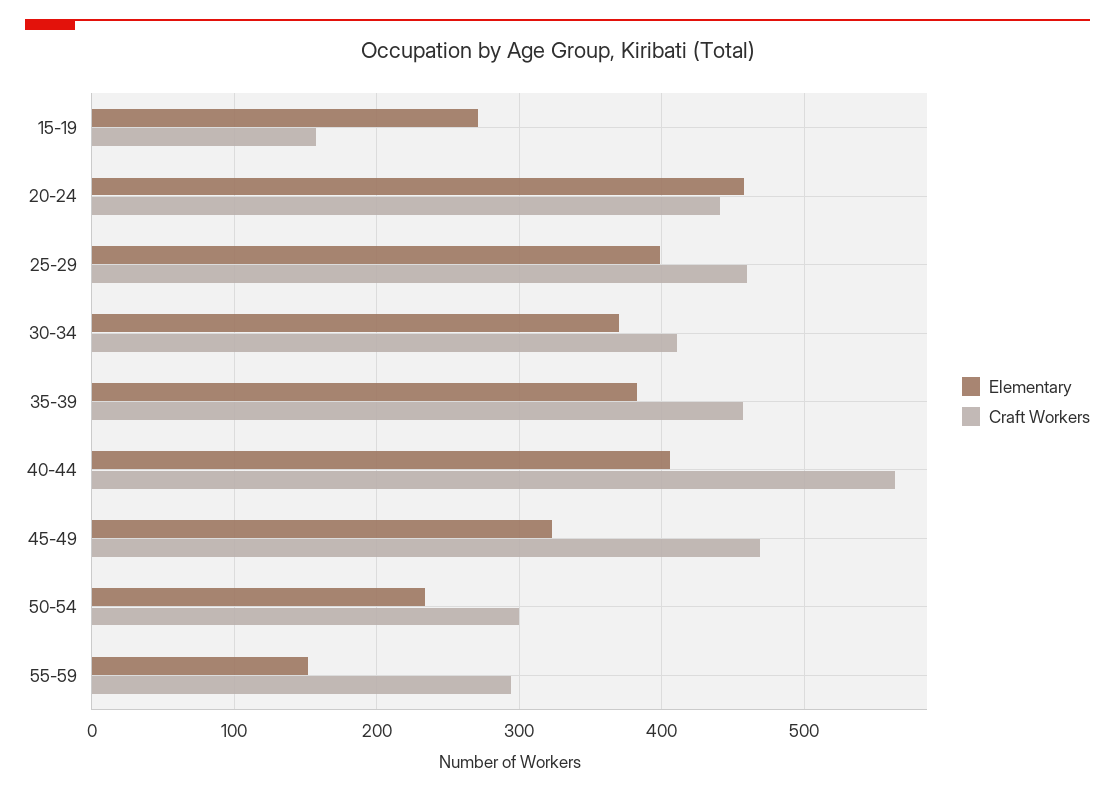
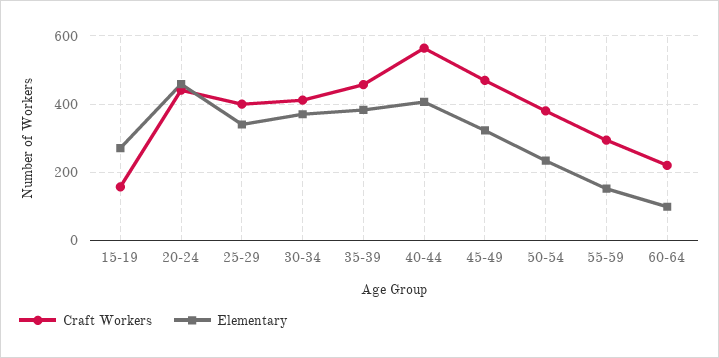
Elementary, 25-29: 400 -> 340
Craft Workers, 25-29: 460 -> 400
Craft Workers, 50-54: 300 -> 380
Craft Workers, 60-64: none -> 220
Elementary, 60-64: none -> 100

